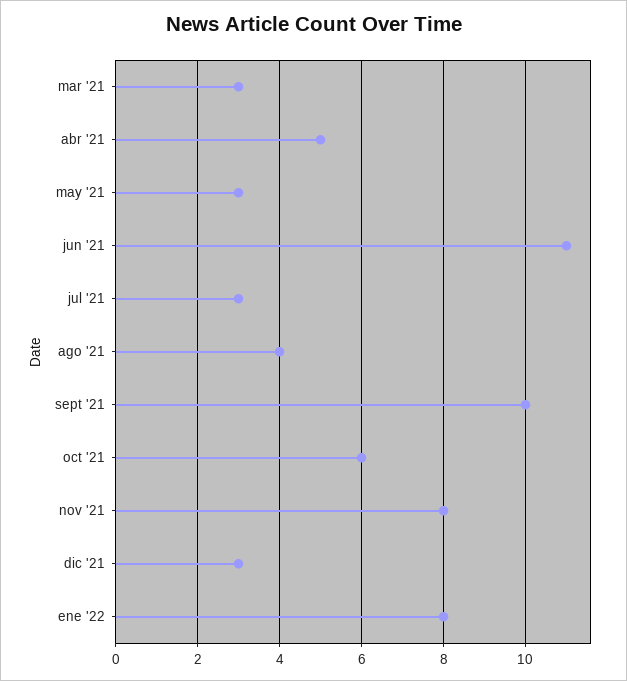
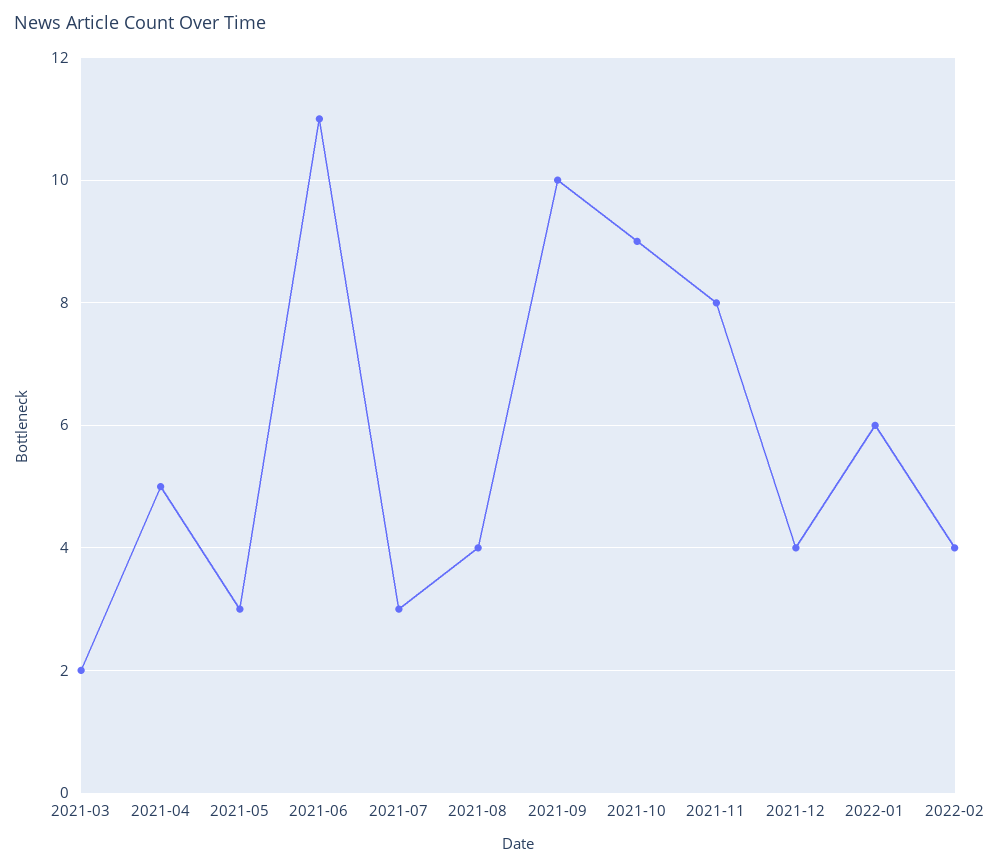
mar '21: 3 -> 2
oct '21: 6 -> 9
dic '21: 3 -> 4
ene '22: 8 -> 6
2022-02: none -> 4

